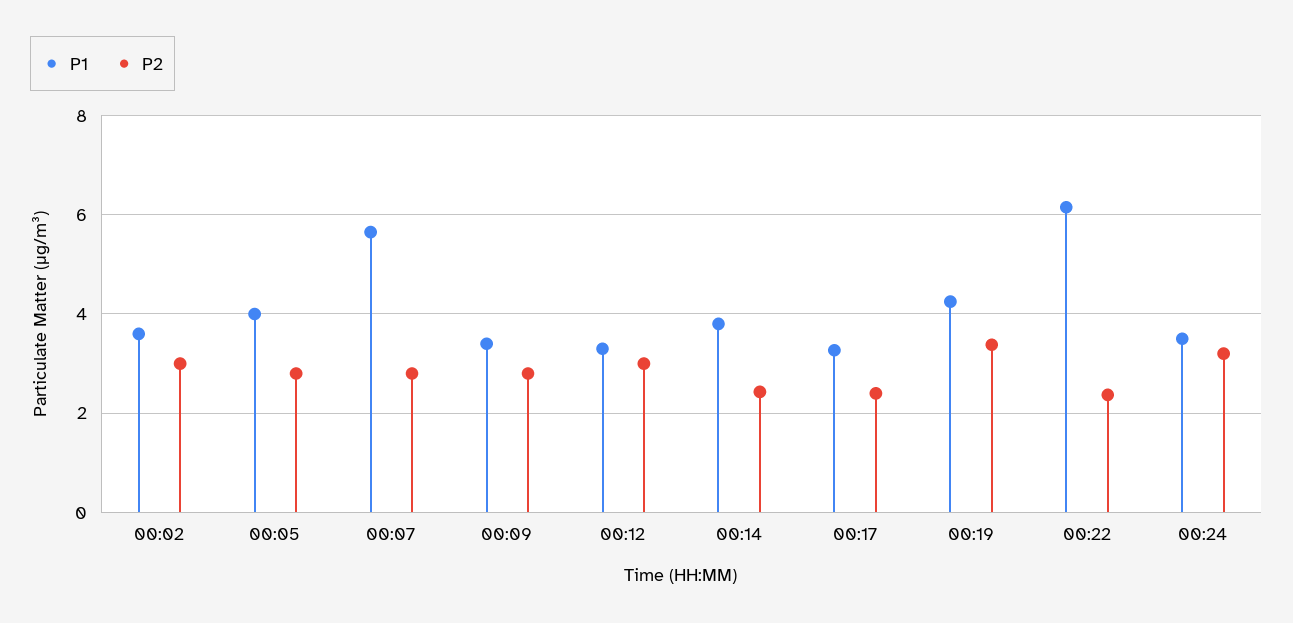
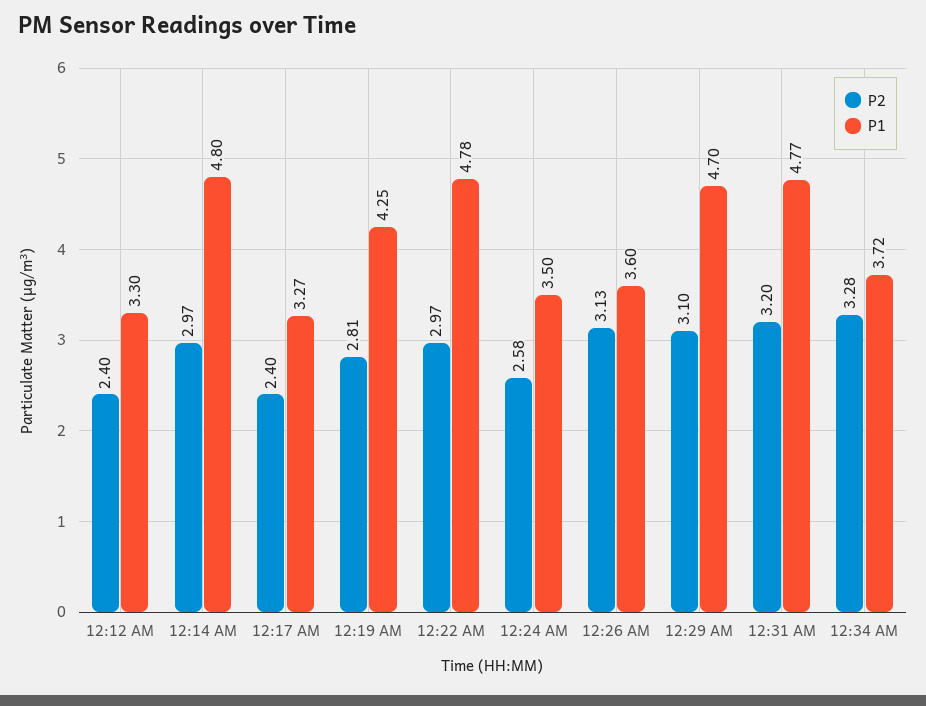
P1, 00:02: 3.6 -> none
P2, 00:02: 3 -> none
P1, 00:05: 4 -> none
P2, 00:05: 2.8 -> none
P1, 00:07: 5.6 -> none
P2, 00:07: 2.8 -> none
P1, 00:09: 3.4 -> none
P2, 00:09: 2.8 -> none
P2, 00:12: 3 -> 2.4
P1, 00:14: 3.8 -> 4.8
P2, 00:14: 2.4 -> 2.97
P2, 00:19: 3.4 -> 2.81
P1, 00:22: 6.2 -> 4.78
P2, 00:22: 2.4 -> 2.97
P2, 00:24: 3.2 -> 2.58
P2, 12:26 AM: none -> 3.13
P1, 12:26 AM: none -> 3.6
P2, 12:29 AM: none -> 3.1
P1, 12:29 AM: none -> 4.7
P2, 12:31 AM: none -> 3.2
P1, 12:31 AM: none -> 4.77
P2, 12:34 AM: none -> 3.28
P1, 12:34 AM: none -> 3.72

